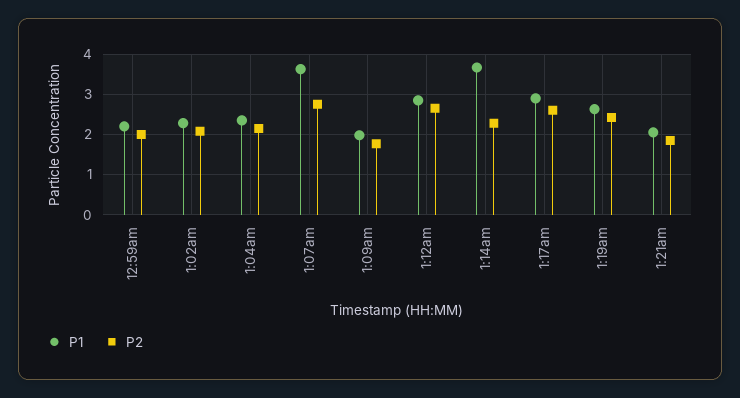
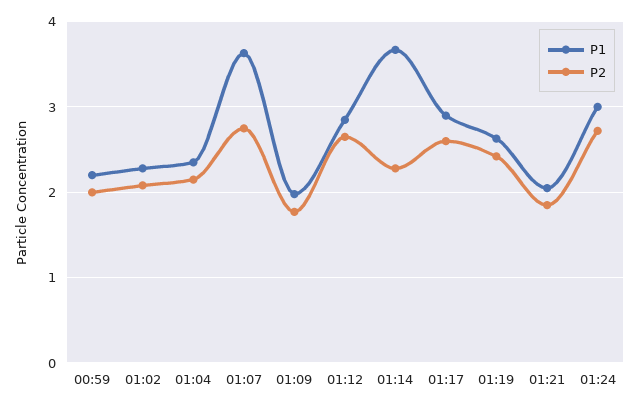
P1, 01:24: none -> 3
P2, 01:24: none -> 2.7

